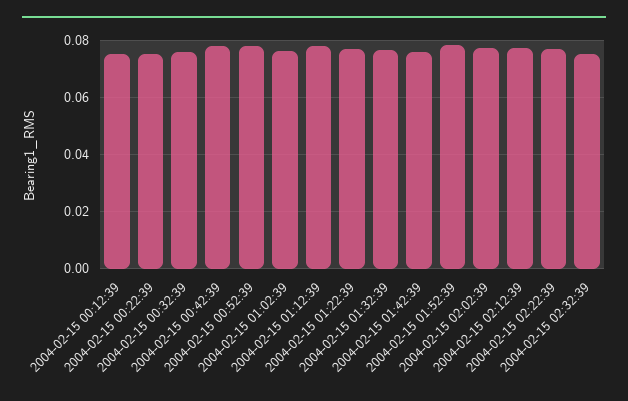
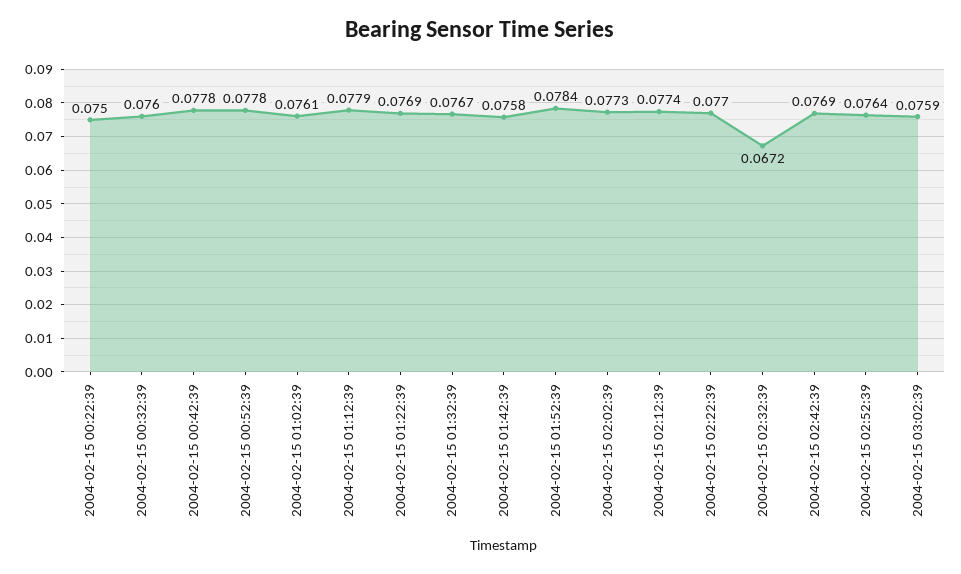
2004-02-15 00:12:39: 0.075 -> none
2004-02-15 02:32:39: 0.075 -> 0.0672
2004-02-15 02:42:39: none -> 0.0769
2004-02-15 02:52:39: none -> 0.0764
2004-02-15 03:02:39: none -> 0.0759

